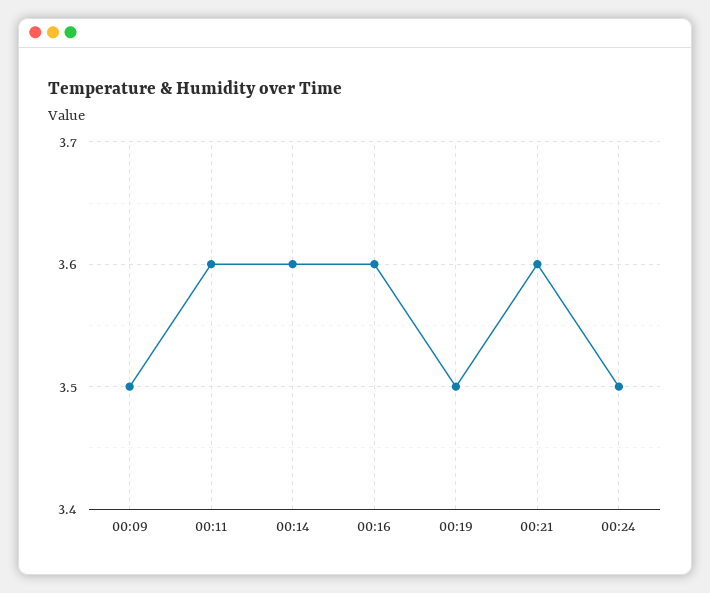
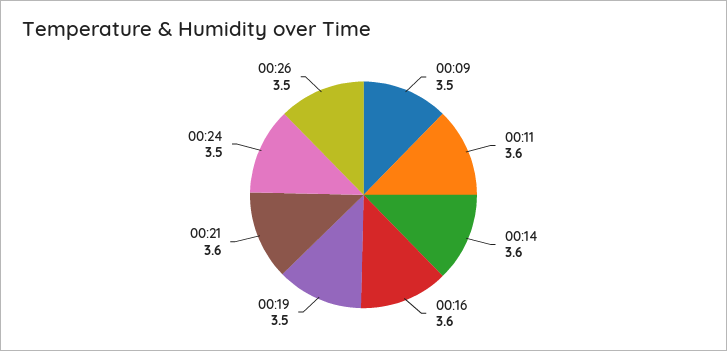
00:26: none -> 3.5

